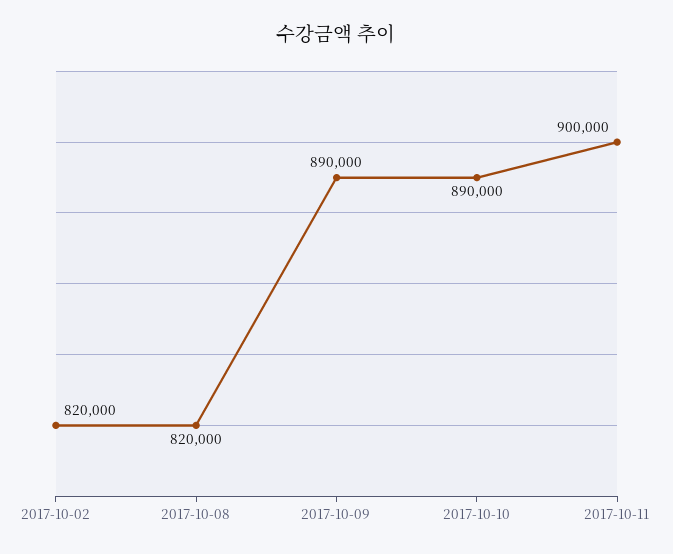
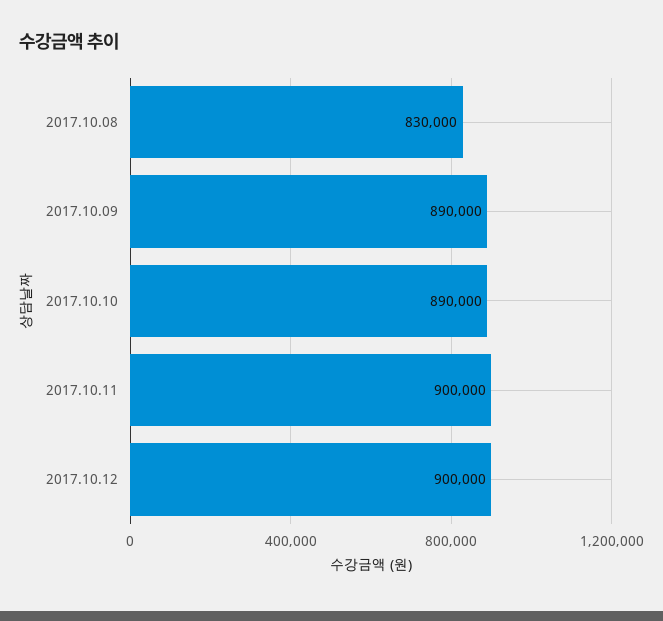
2017-10-02: 820000 -> none
2017-10-08: 820000 -> 830000
2017.10.12: none -> 900000

